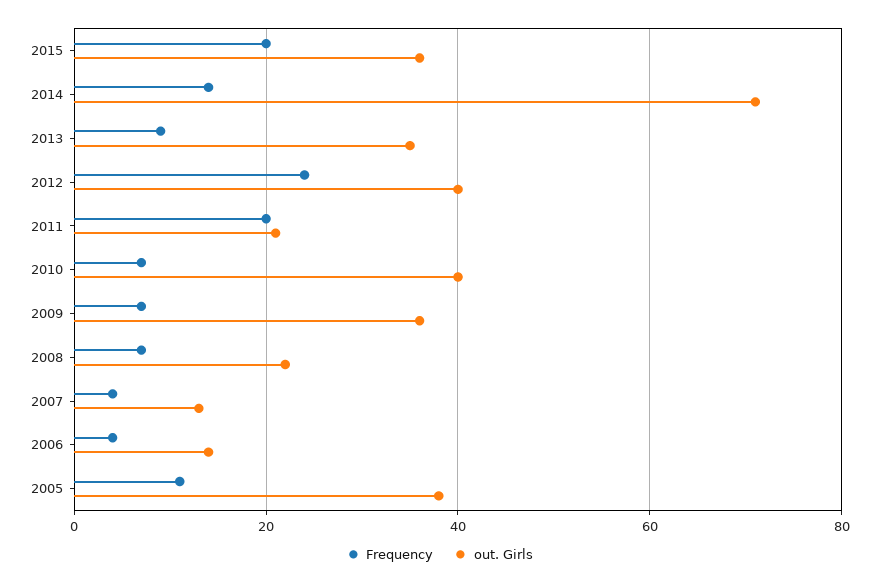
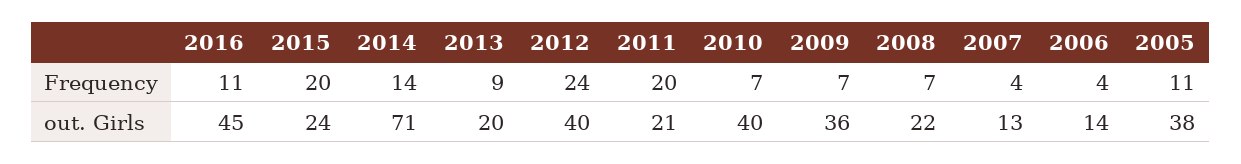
out. Girls, 2015: 35 -> 24
out. Girls, 2013: 35 -> 20
Frequency, 2016: none -> 11
out. Girls, 2016: none -> 45

